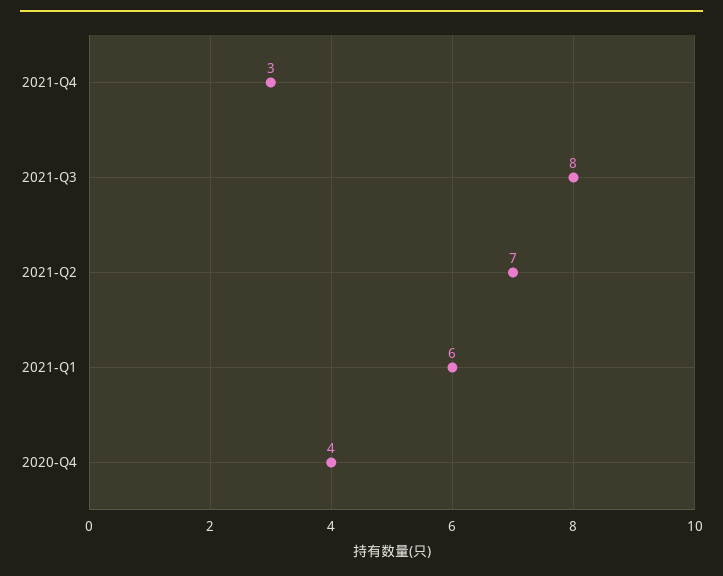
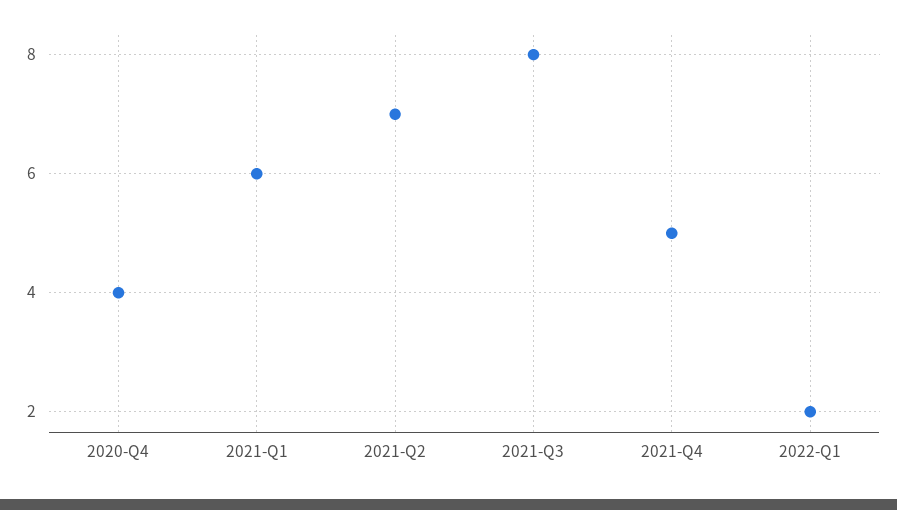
2021-Q4: 3 -> 5
2022-Q1: none -> 2

